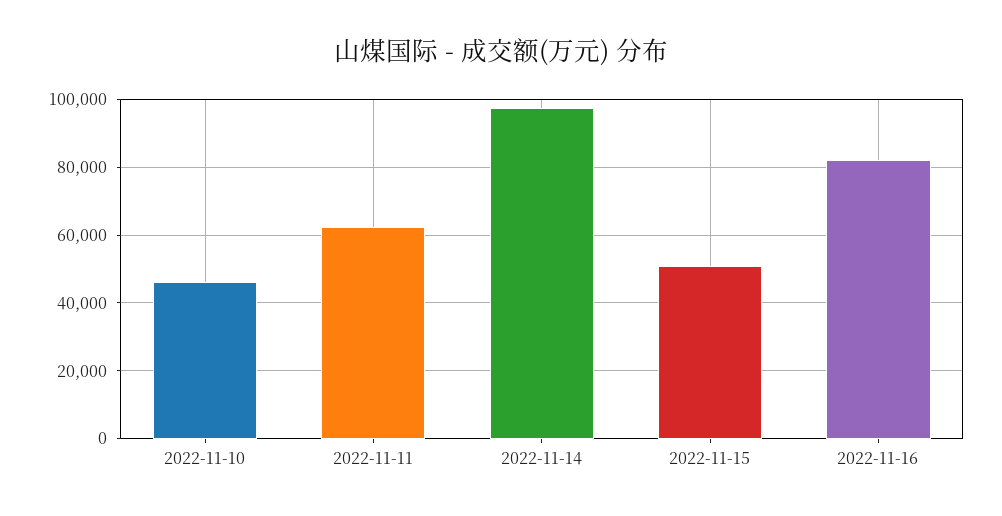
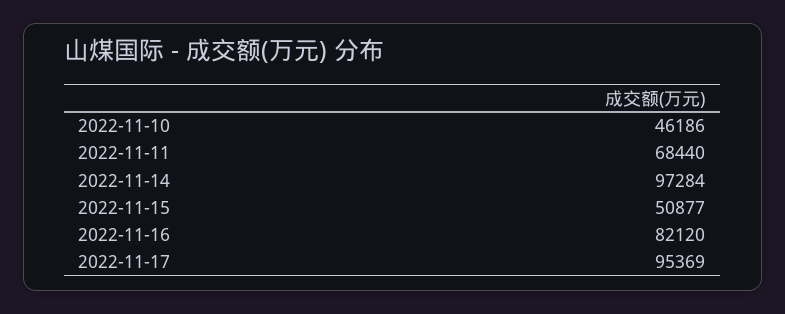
2022-11-11: 62000 -> 68440
2022-11-17: none -> 95369

